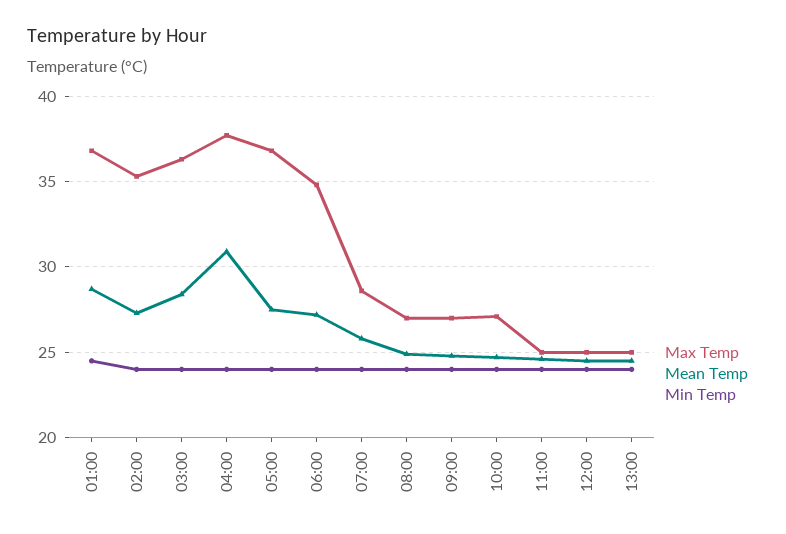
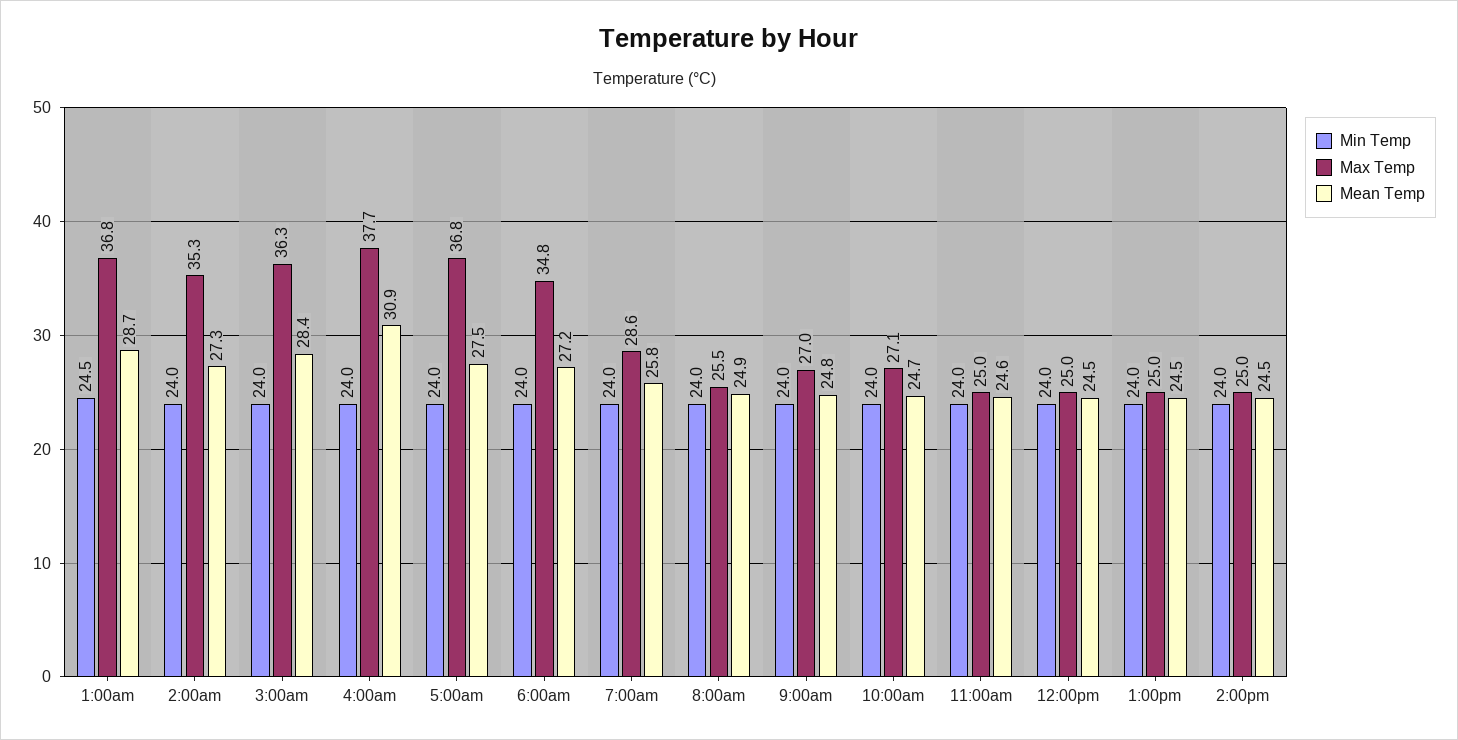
Max Temp, 08:00: 27 -> 25.5
Min Temp, 2:00pm: none -> 24
Max Temp, 2:00pm: none -> 25
Mean Temp, 2:00pm: none -> 24.5

